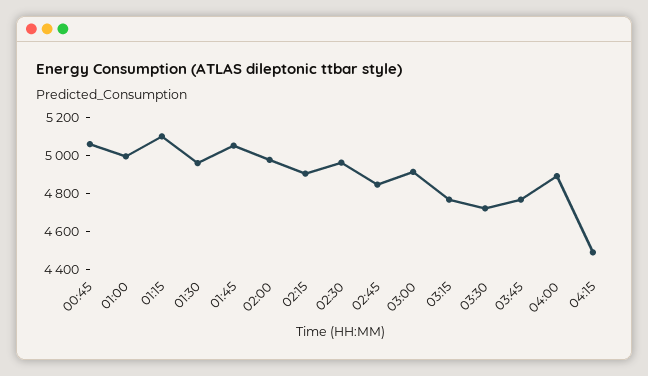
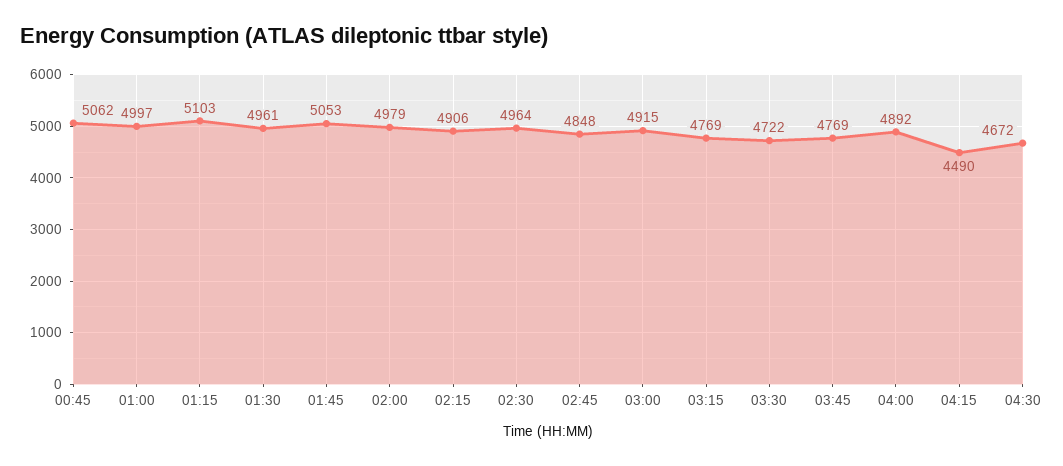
04:30: none -> 4672

